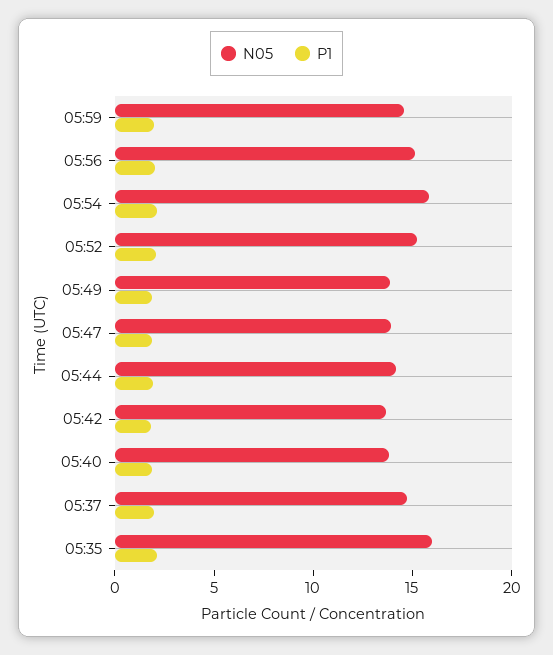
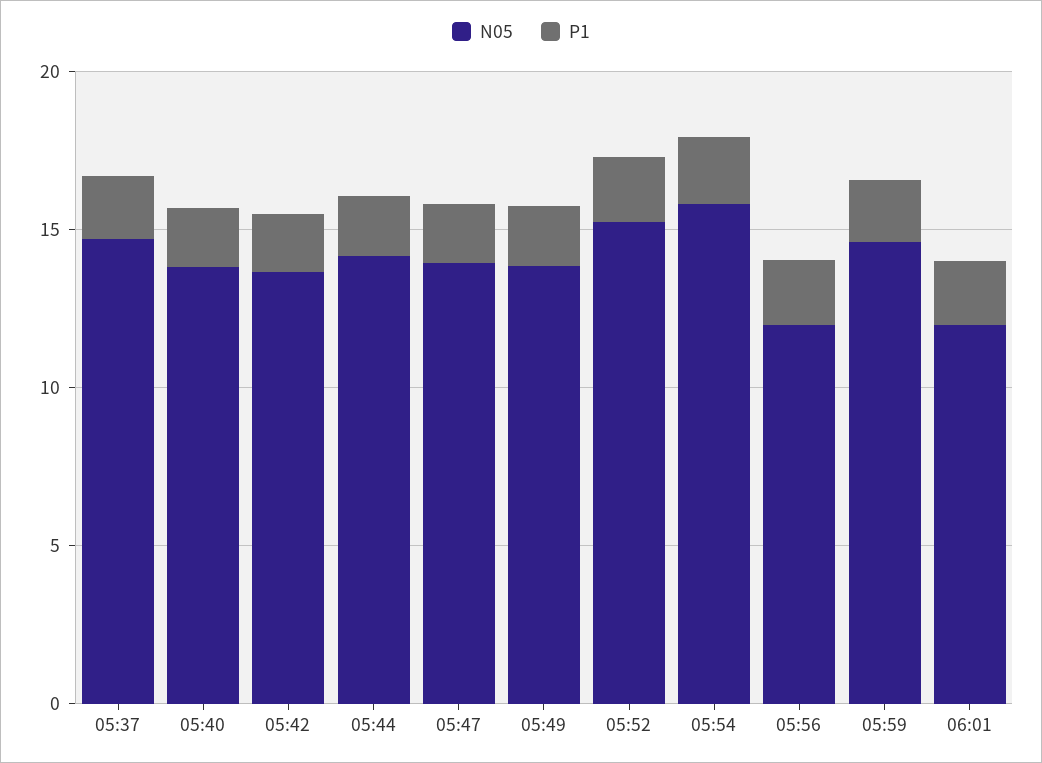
N05, 05:56: 15 -> 12
N05, 05:35: 16 -> none
P1, 05:35: 2 -> none
N05, 06:01: none -> 12
P1, 06:01: none -> 2

